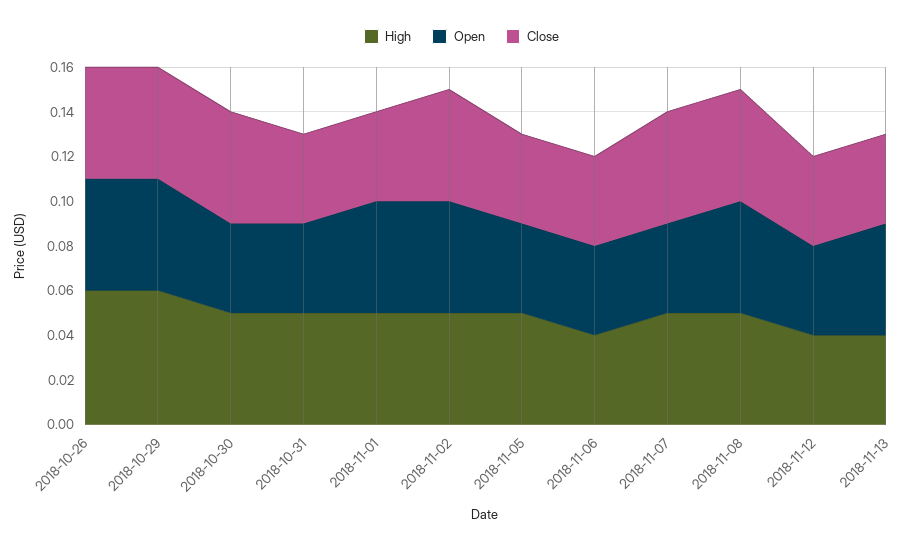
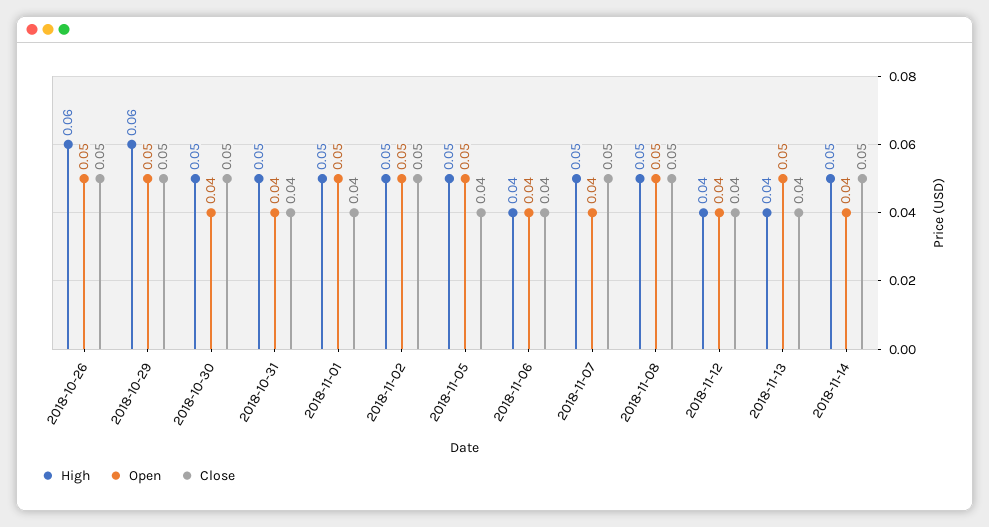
Open, 2018-11-05: 0.04 -> 0.05
High, 2018-11-14: none -> 0.05
Open, 2018-11-14: none -> 0.04
Close, 2018-11-14: none -> 0.05

